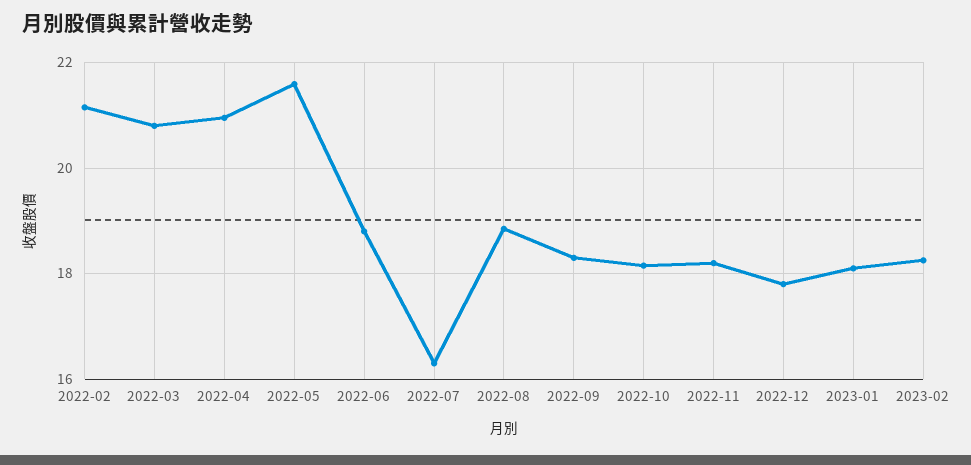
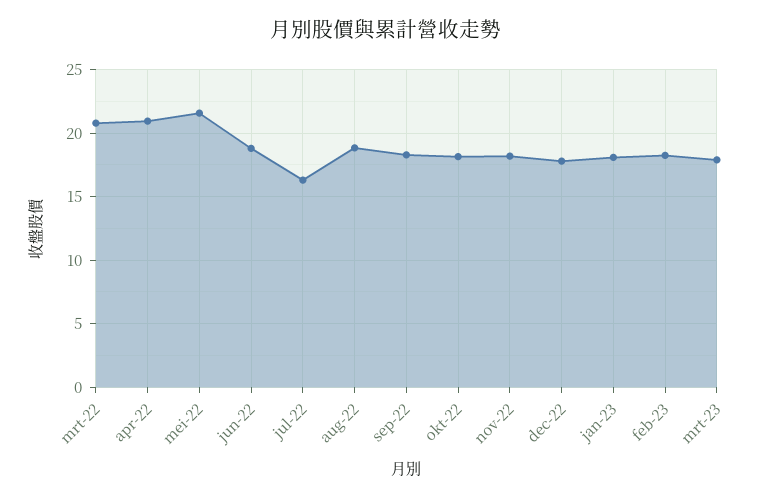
2022-02: 21.2 -> none
mrt-23: none -> 18

